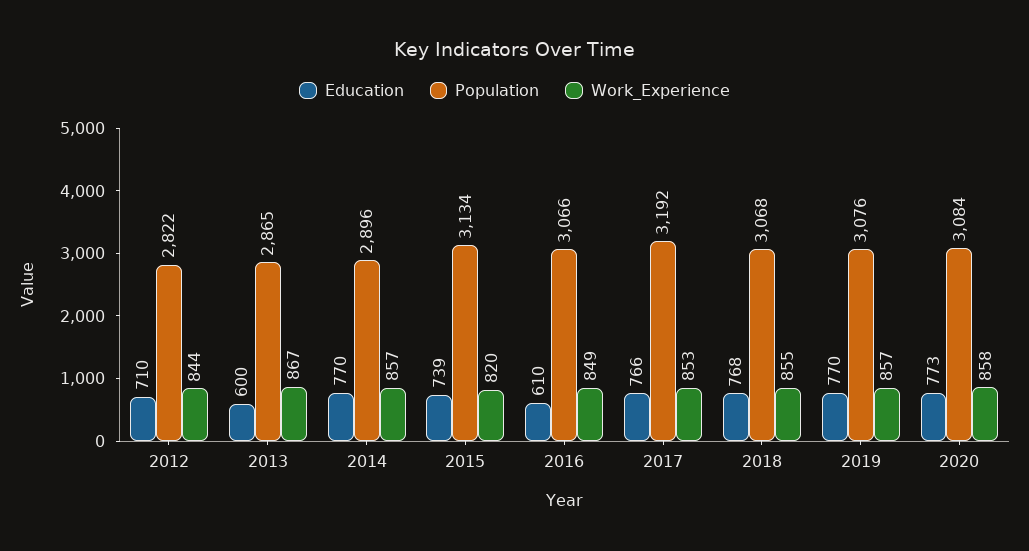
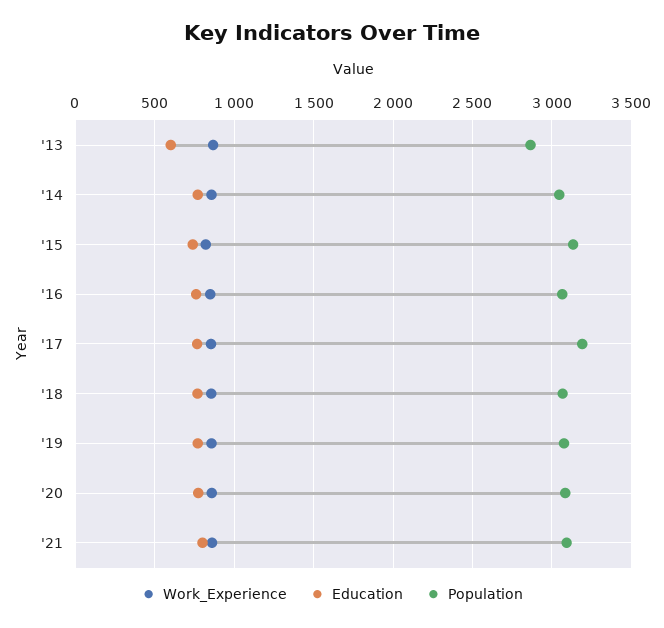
Education, 2012: 710 -> none
Population, 2012: 2822 -> none
Work_Experience, 2012: 844 -> none
Population, 2014: 2896 -> 3050
Education, 2016: 610 -> 750
Work_Experience, '21: none -> 850
Education, '21: none -> 800
Population, '21: none -> 3100

